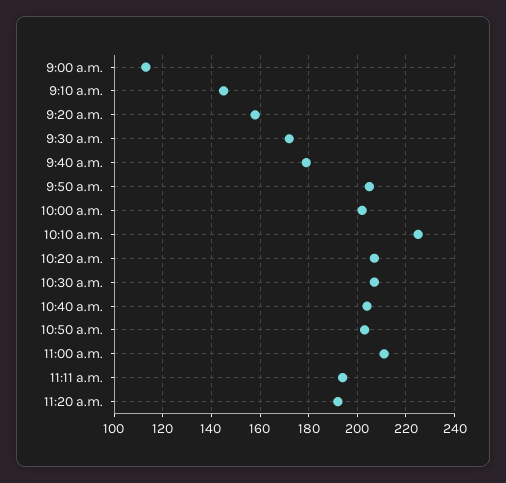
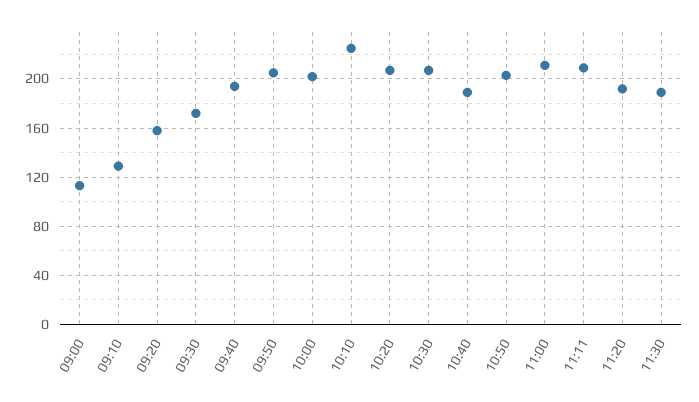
9:10 a.m.: 145 -> 130
9:40 a.m.: 180 -> 195
10:40 a.m.: 205 -> 190
11:11 a.m.: 195 -> 210
11:30: none -> 190

